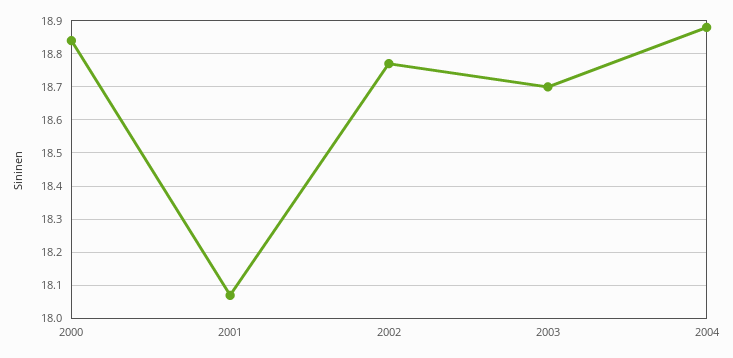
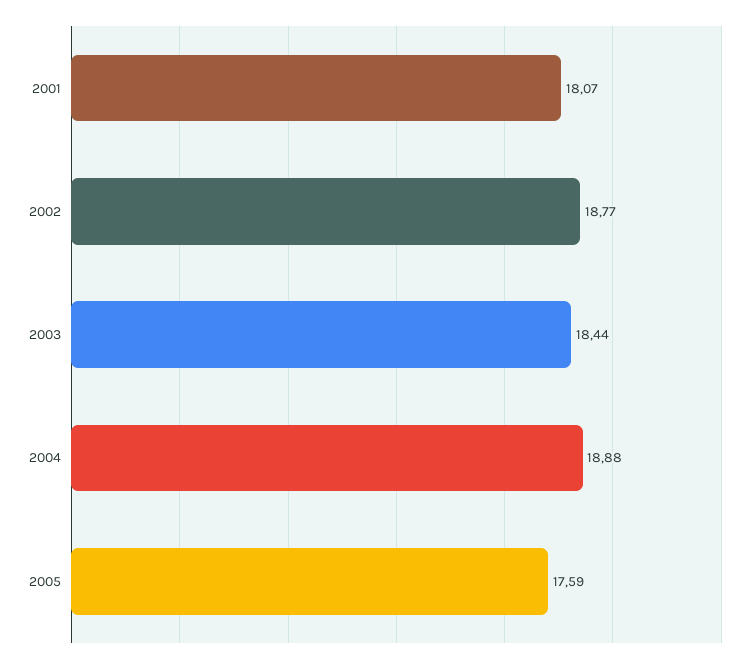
2000: 18.85 -> none
2003: 18.7 -> 18.44
2005: none -> 17.59

